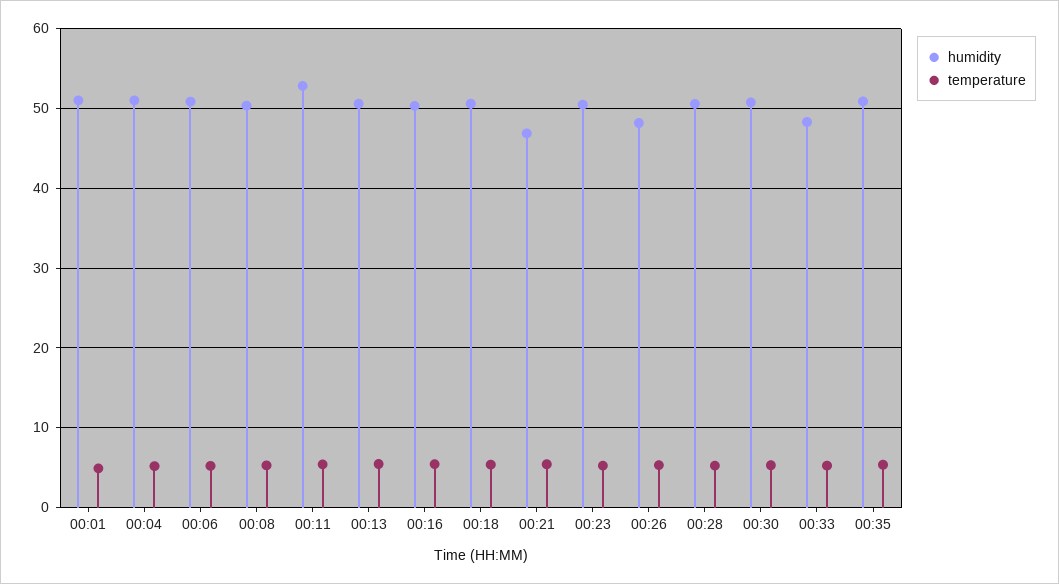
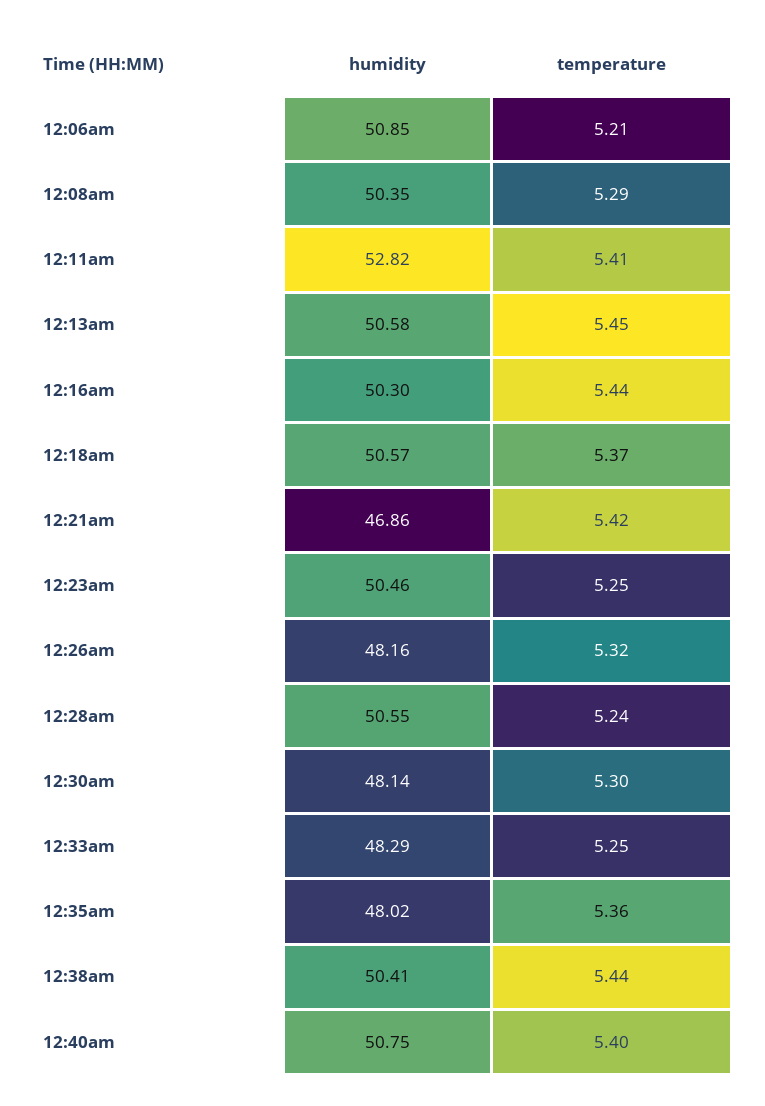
humidity, 00:01: 51 -> none
temperature, 00:01: 5 -> none
humidity, 00:04: 51 -> none
temperature, 00:04: 5 -> none
humidity, 00:30: 51 -> 48.14
humidity, 00:35: 51 -> 48.02
humidity, 12:38am: none -> 50.41
temperature, 12:38am: none -> 5.44
humidity, 12:40am: none -> 50.75
temperature, 12:40am: none -> 5.4

